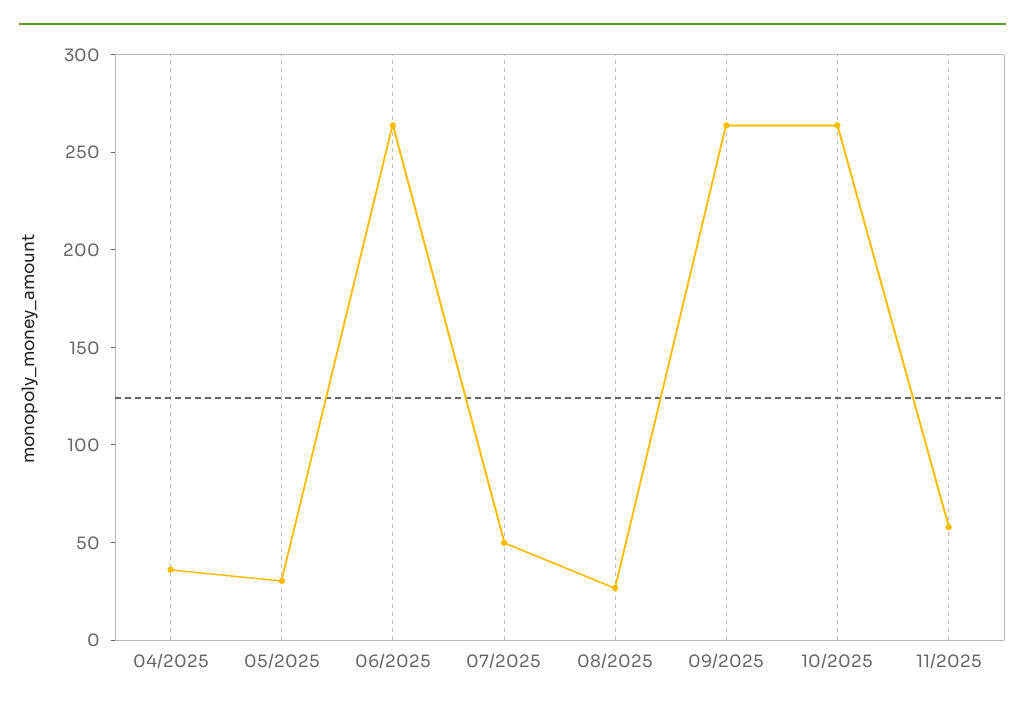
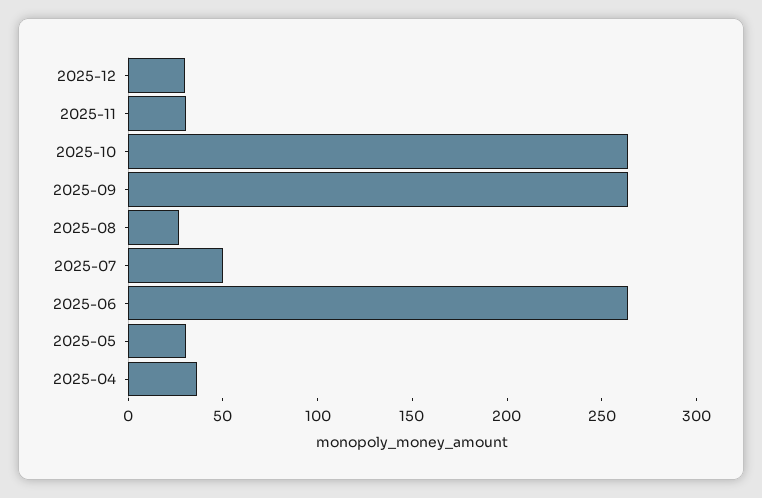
11/2025: 60 -> 30
2025-12: none -> 30

